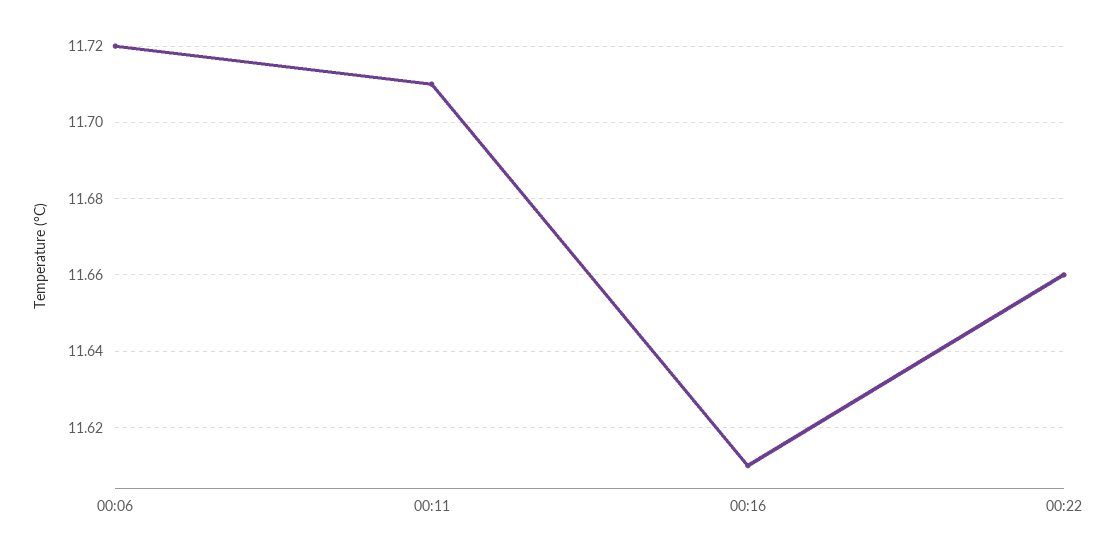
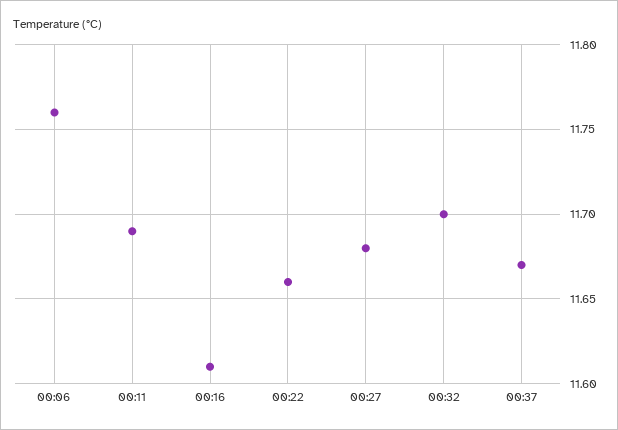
00:06: 11.72 -> 11.76
00:11: 11.71 -> 11.69
00:27: none -> 11.68
00:32: none -> 11.7
00:37: none -> 11.67

